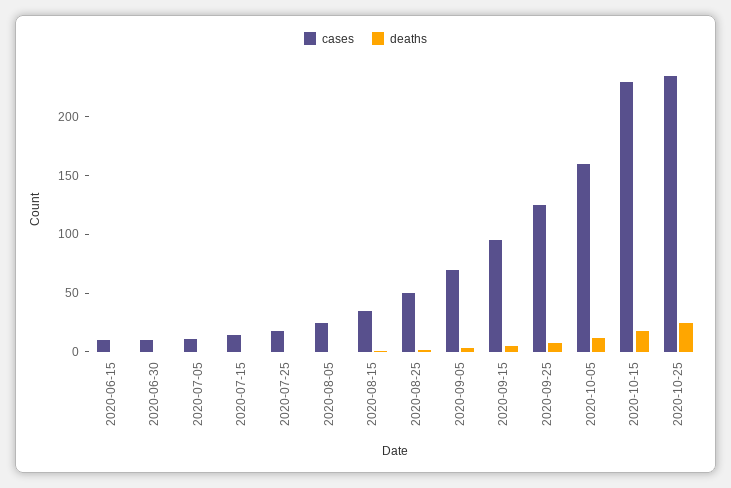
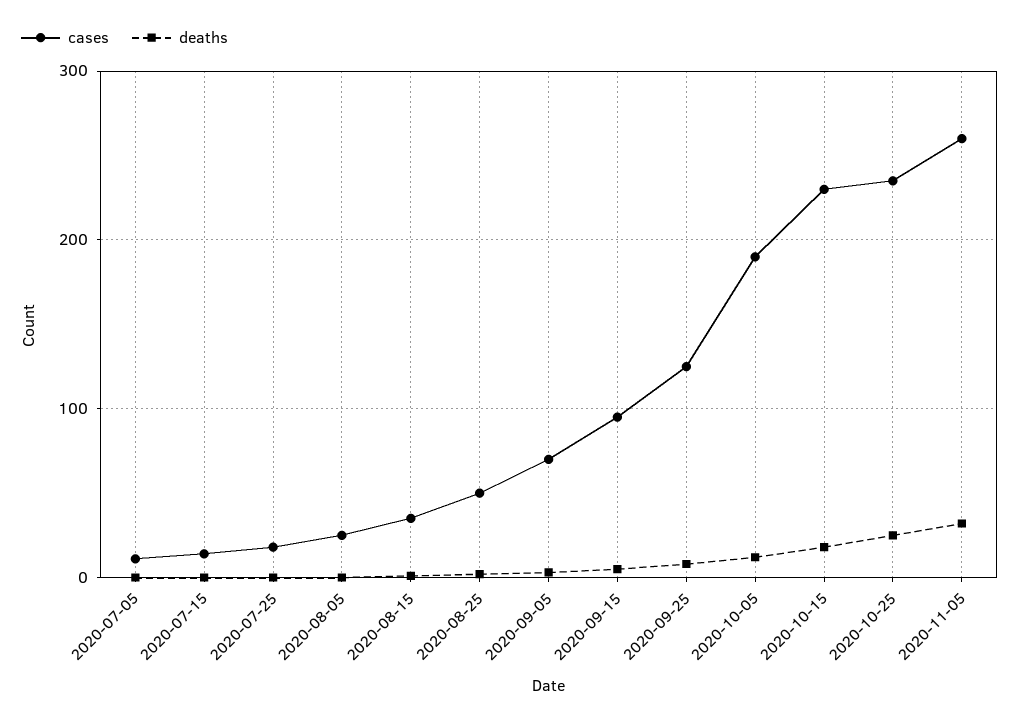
cases, 2020-06-15: 10 -> none
deaths, 2020-06-15: 0 -> none
cases, 2020-06-30: 10 -> none
deaths, 2020-06-30: 0 -> none
cases, 2020-10-05: 160 -> 190
cases, 2020-11-05: none -> 260
deaths, 2020-11-05: none -> 30

